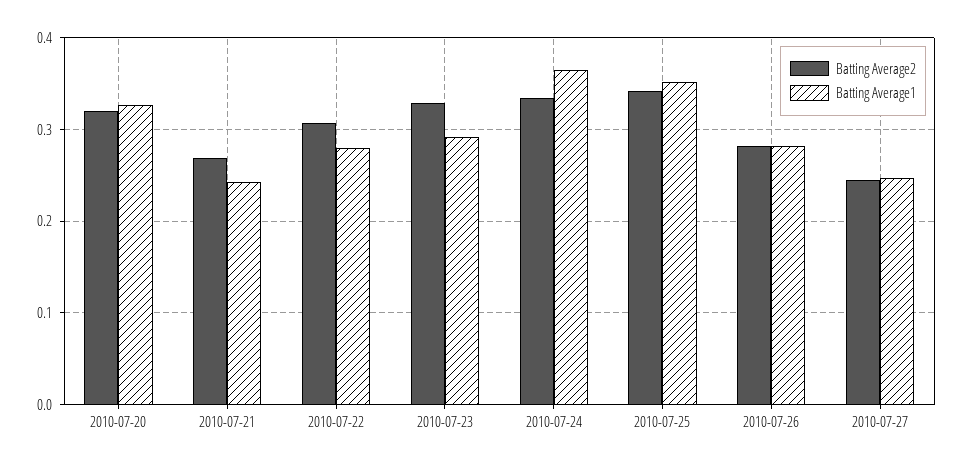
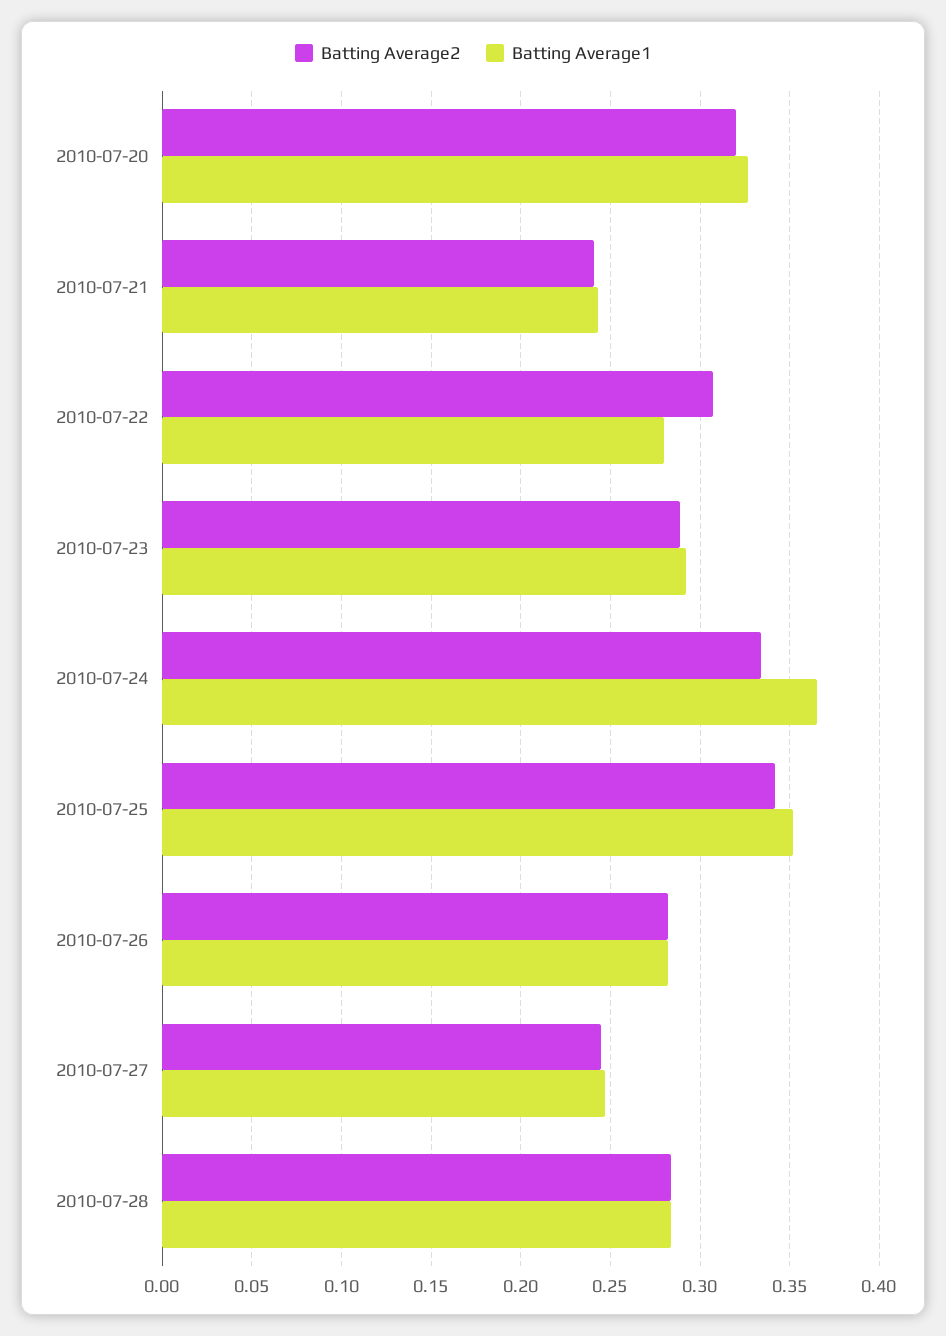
Batting Average2, 2010-07-21: 0.27 -> 0.24
Batting Average2, 2010-07-23: 0.33 -> 0.29
Batting Average2, 2010-07-28: none -> 0.285
Batting Average1, 2010-07-28: none -> 0.285

